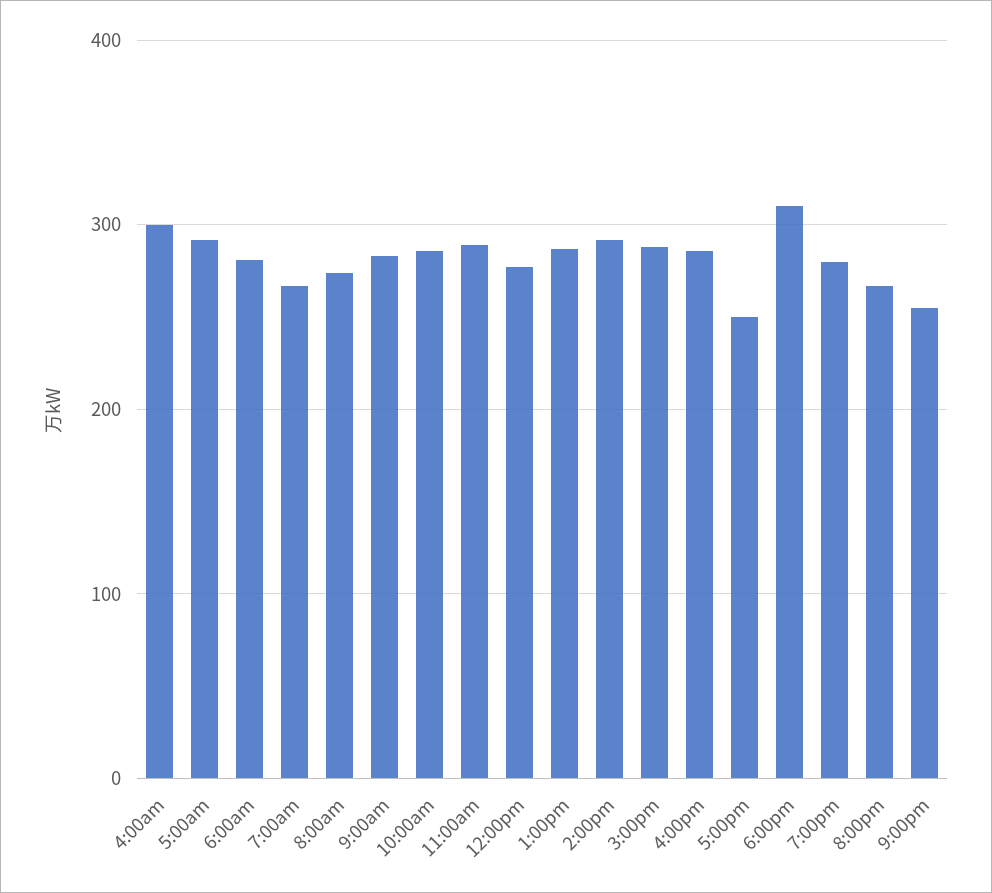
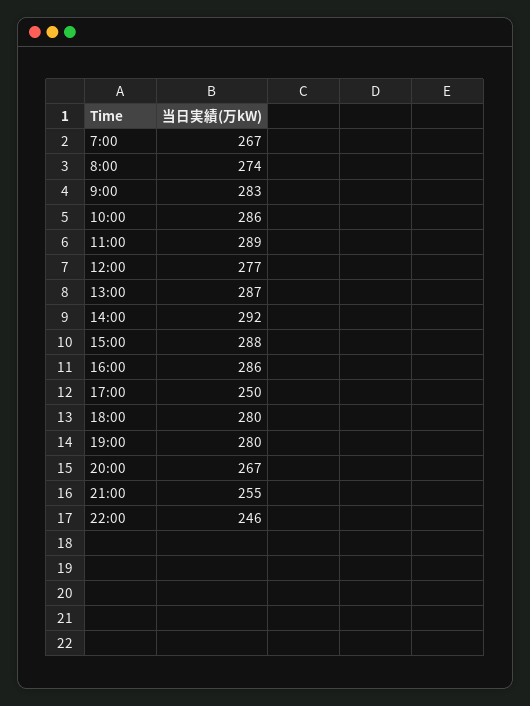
4:00am: 300 -> none
5:00am: 290 -> none
6:00am: 280 -> none
6:00pm: 310 -> 280
22:00: none -> 246

